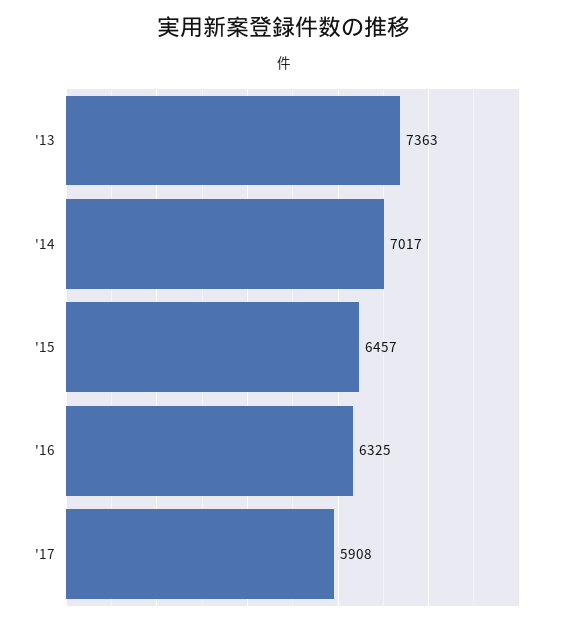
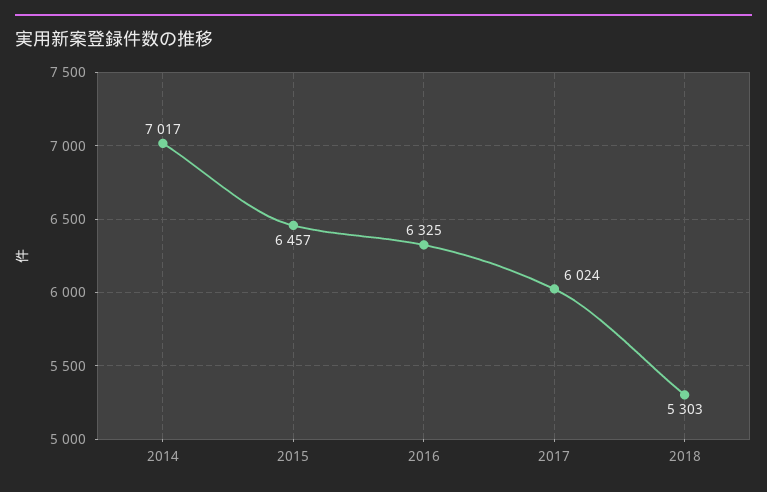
'13: 7363 -> none
'17: 5908 -> 6024
2018: none -> 5303

